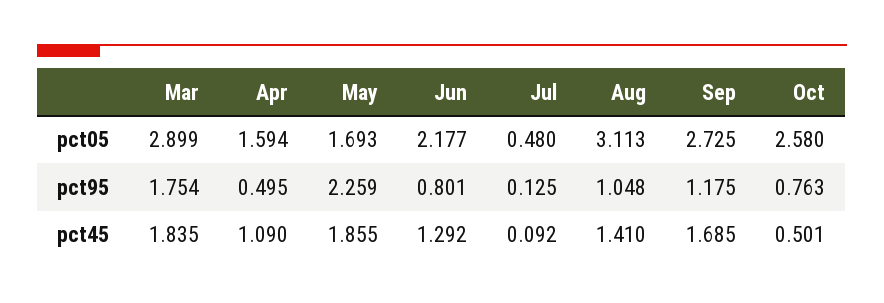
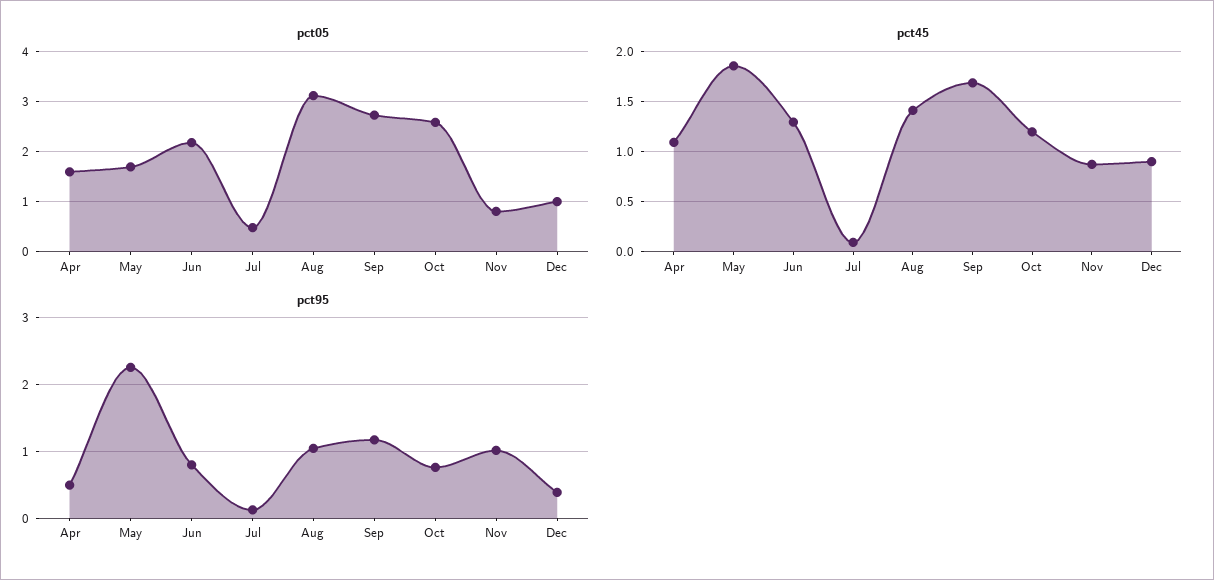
pct05, Mar: 2.899 -> none
pct95, Mar: 1.754 -> none
pct45, Mar: 1.835 -> none
pct45, Oct: 0.501 -> 1.2
pct05, Nov: none -> 0.8
pct05, Dec: none -> 1
pct45, Nov: none -> 0.9
pct45, Dec: none -> 0.9
pct95, Nov: none -> 1
pct95, Dec: none -> 0.4

